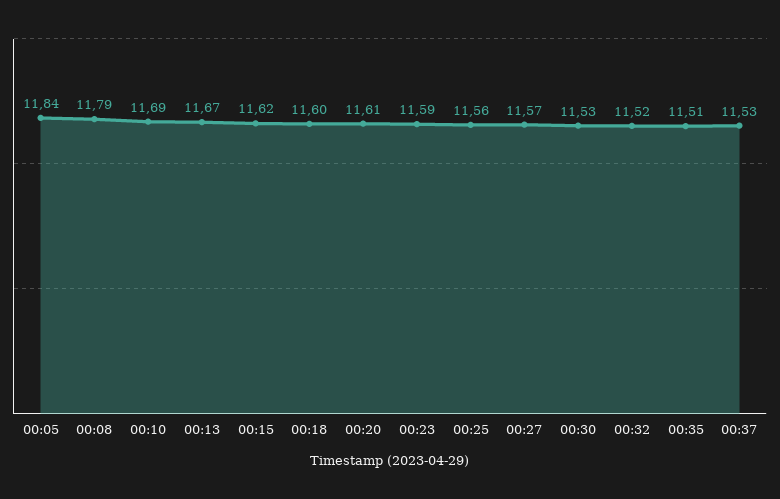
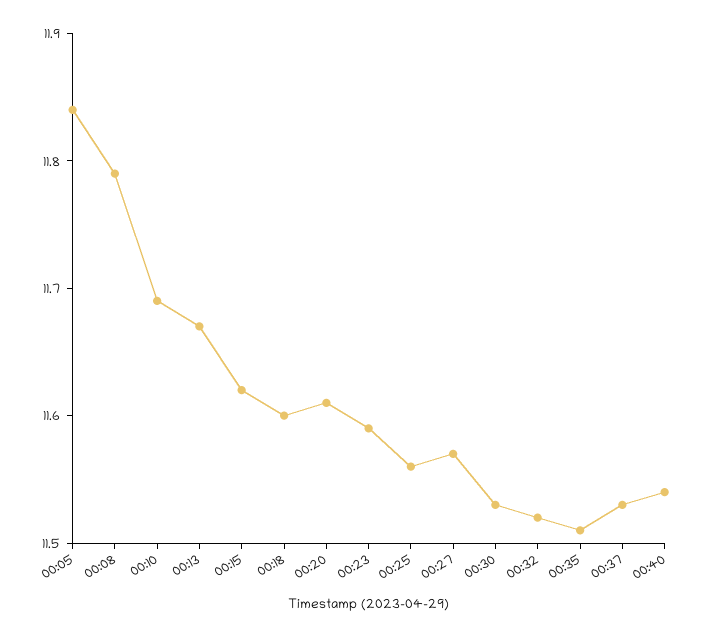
00:40: none -> 11.54

